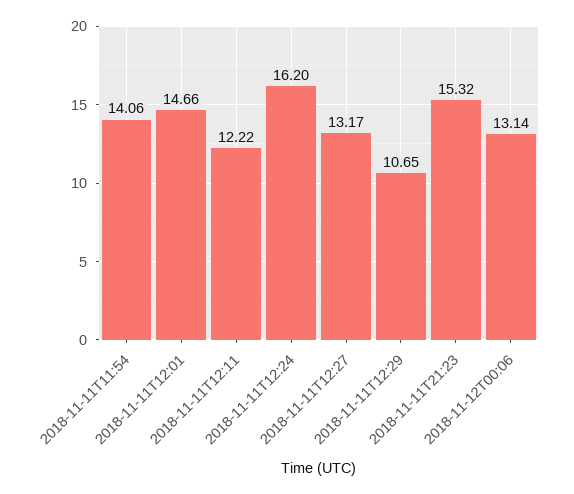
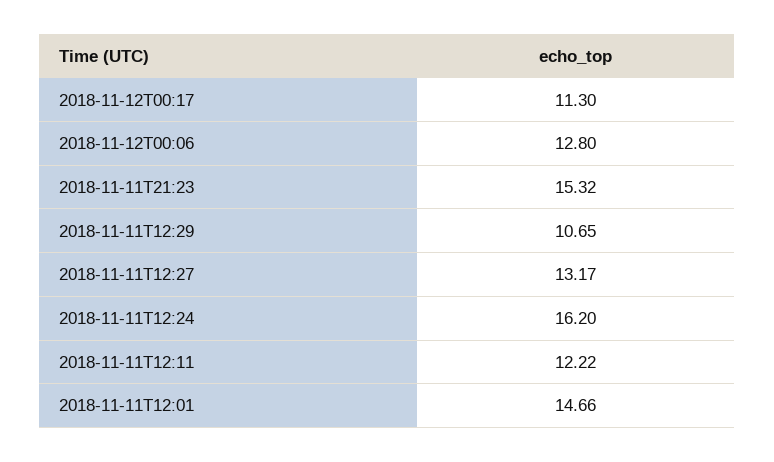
2018-11-11T11:54: 14.06 -> none
2018-11-12T00:06: 13.14 -> 12.8
2018-11-12T00:17: none -> 11.3

